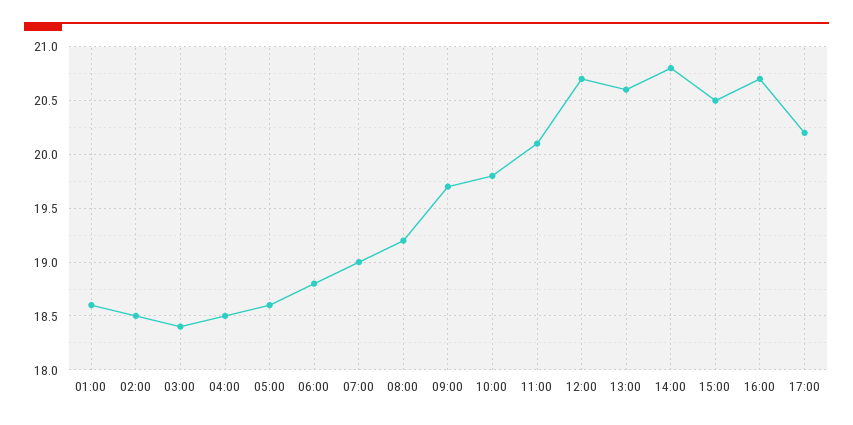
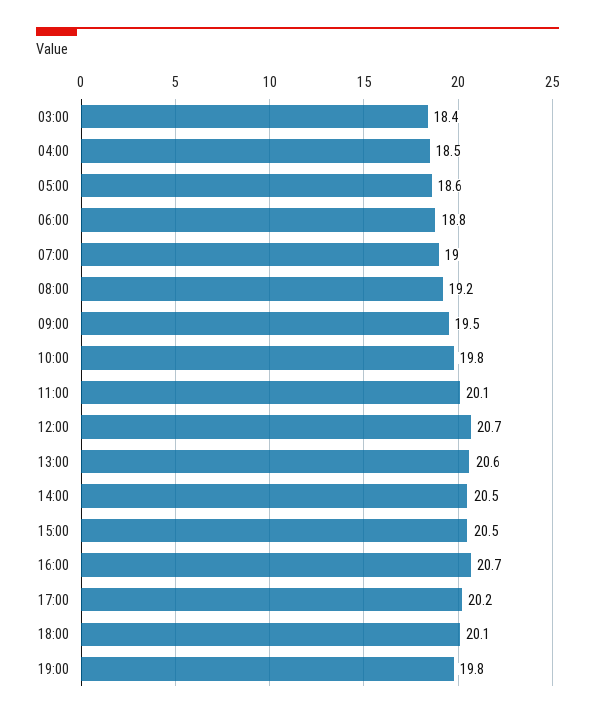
01:00: 18.6 -> none
02:00: 18.5 -> none
09:00: 19.7 -> 19.5
14:00: 20.8 -> 20.5
18:00: none -> 20.1
19:00: none -> 19.8

